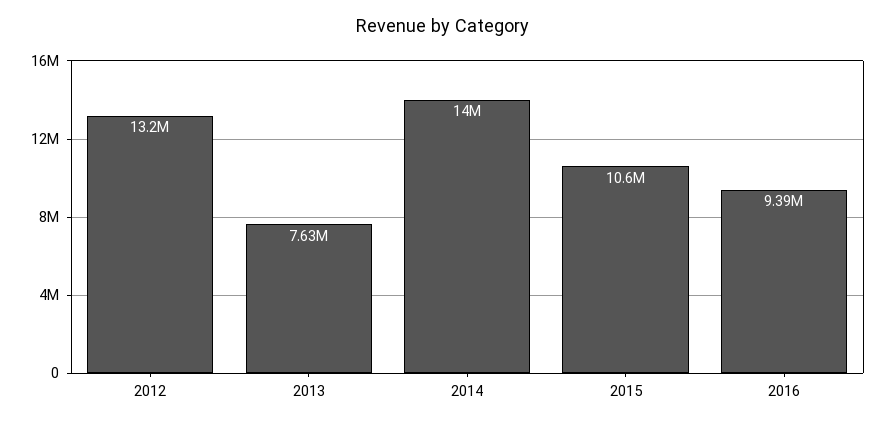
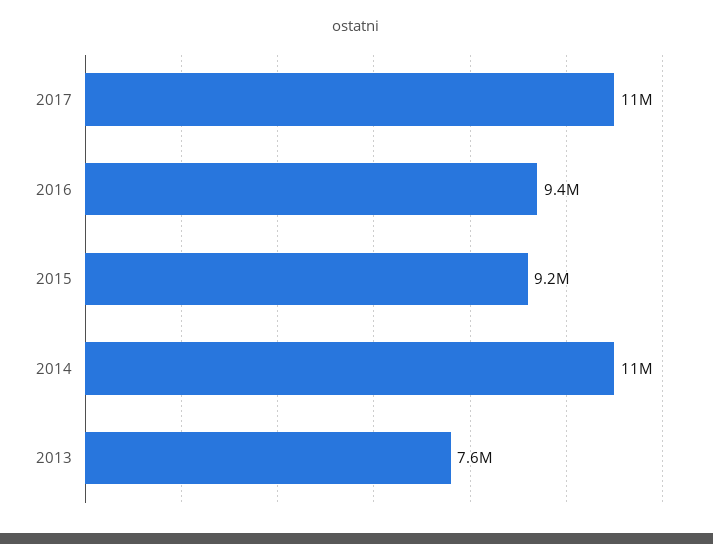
2012: 13200000 -> none
2014: 14000000 -> 11000000
2015: 10600000 -> 9200000
2017: none -> 11000000

